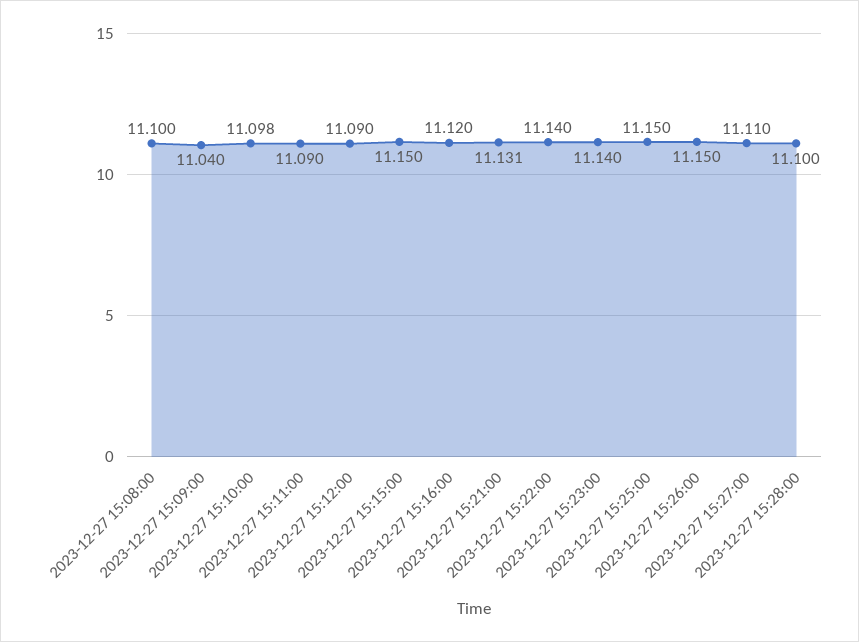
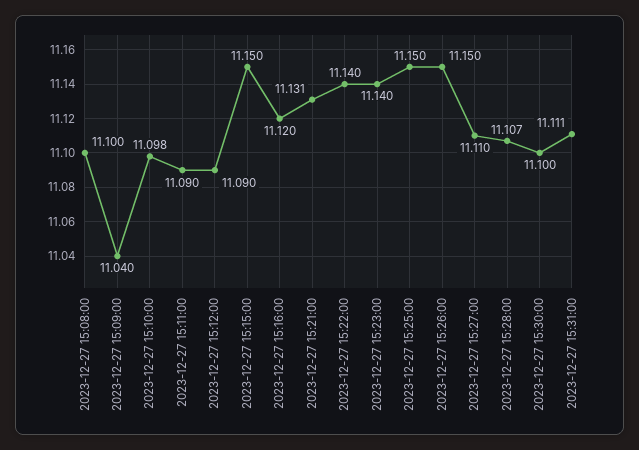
2023-12-27 15:28:00: 11.1 -> 11.107
2023-12-27 15:30:00: none -> 11.1
2023-12-27 15:31:00: none -> 11.111

